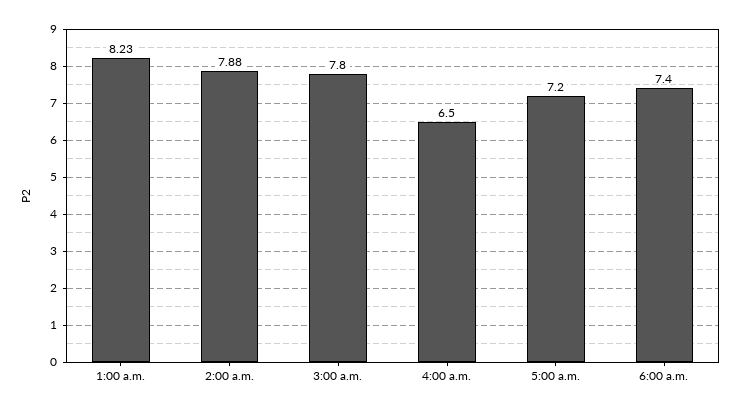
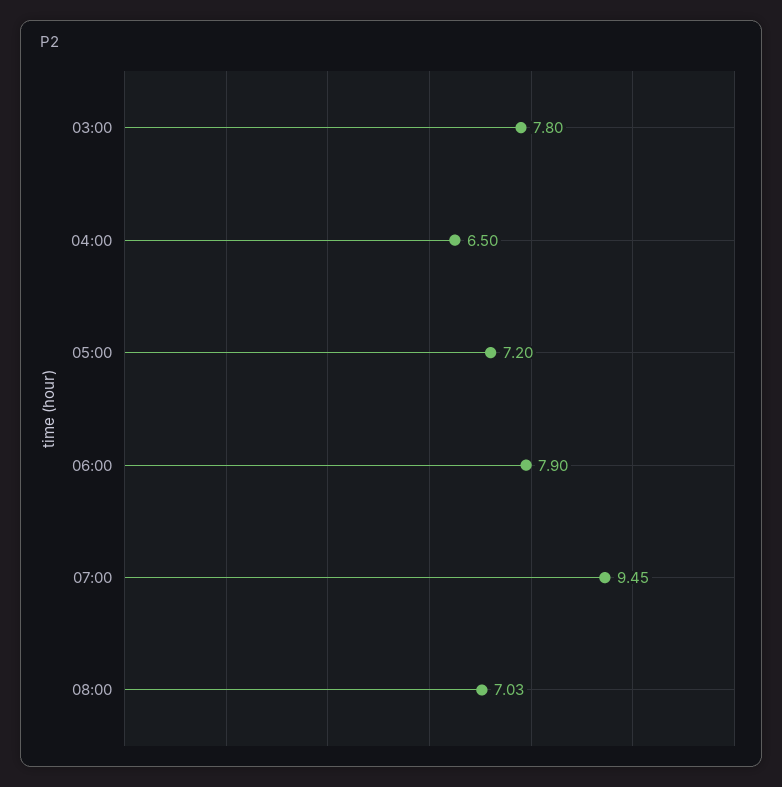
1:00 a.m.: 8.23 -> none
2:00 a.m.: 7.88 -> none
6:00 a.m.: 7.4 -> 7.9
07:00: none -> 9.45
08:00: none -> 7.03

